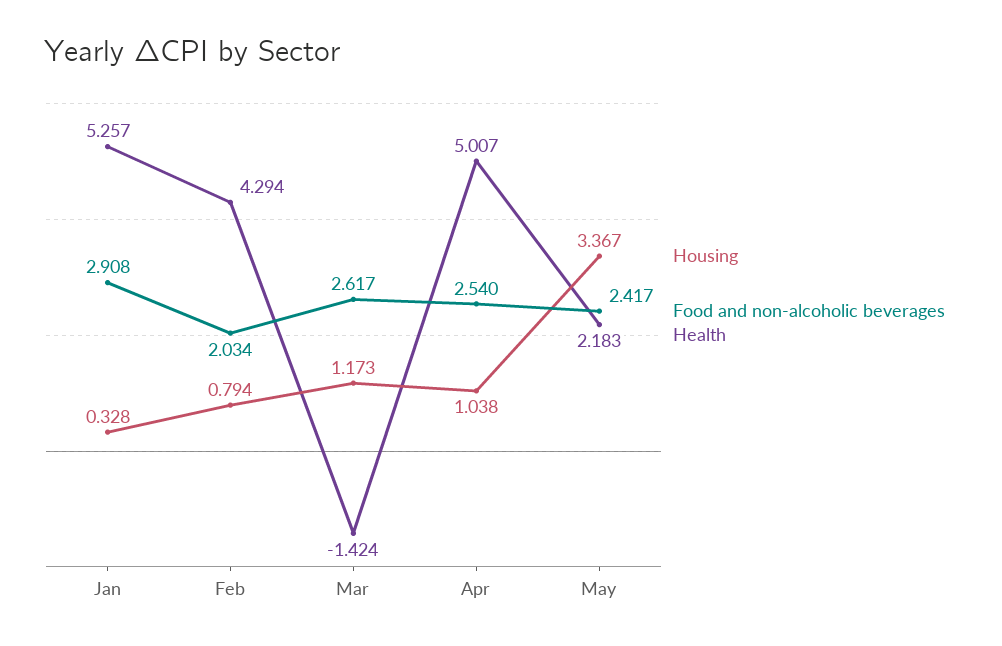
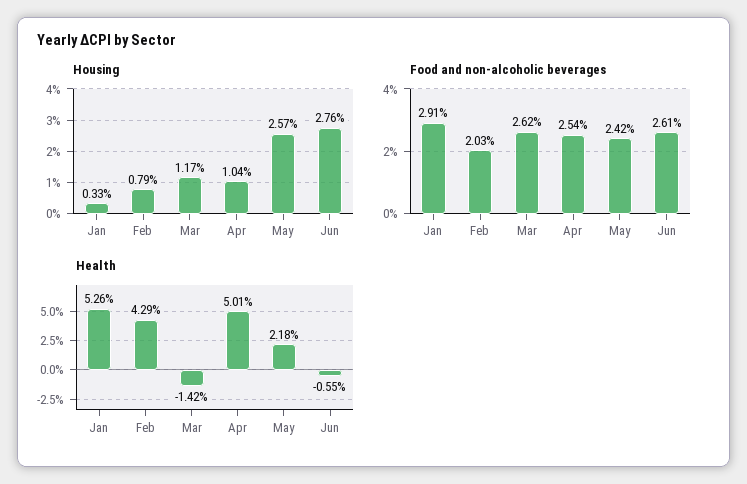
Housing, May: 3.367 -> 2.57
Housing, Jun: none -> 2.76
Food and non-alcoholic beverages, Jun: none -> 2.61
Health, Jun: none -> -0.55

